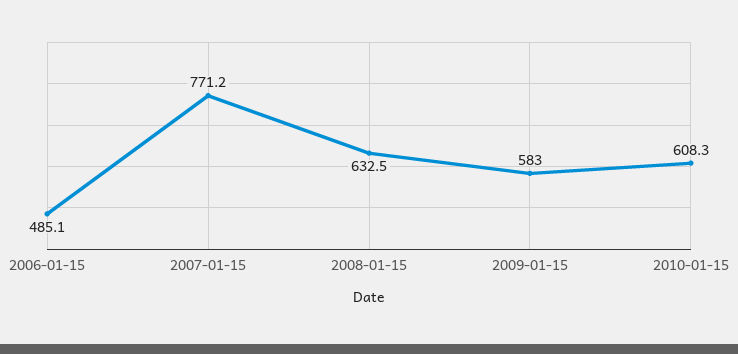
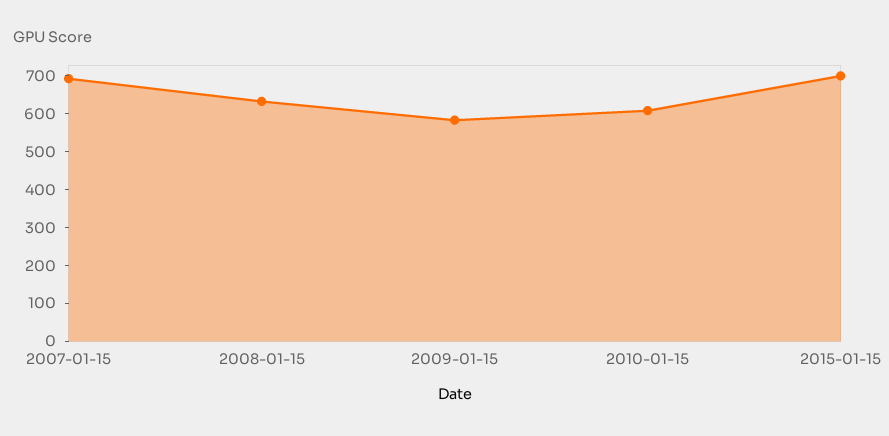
2006-01-15: 485.1 -> none
2007-01-15: 771.2 -> 700
2015-01-15: none -> 700

